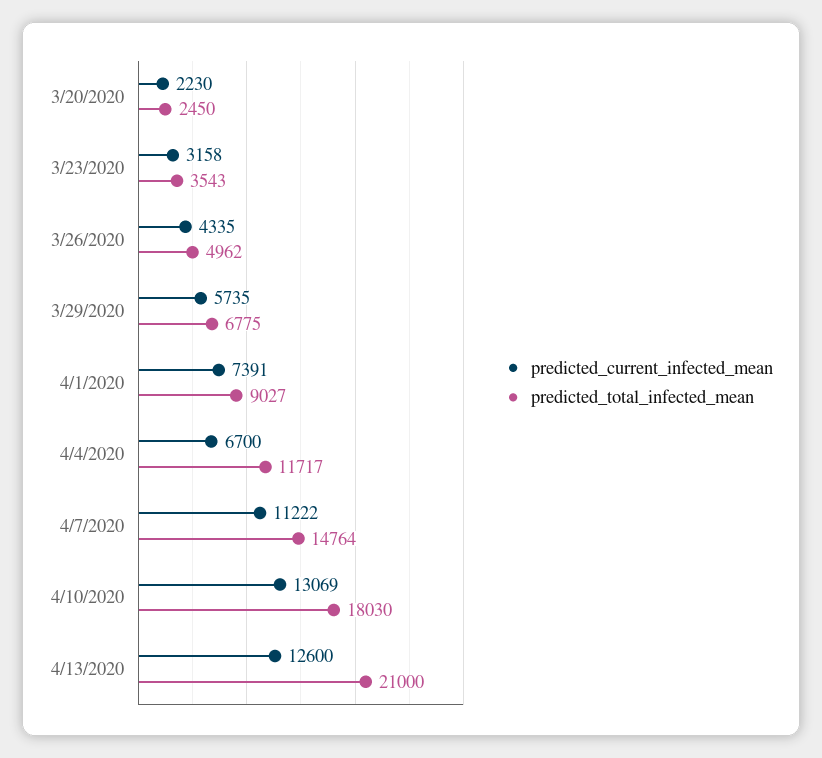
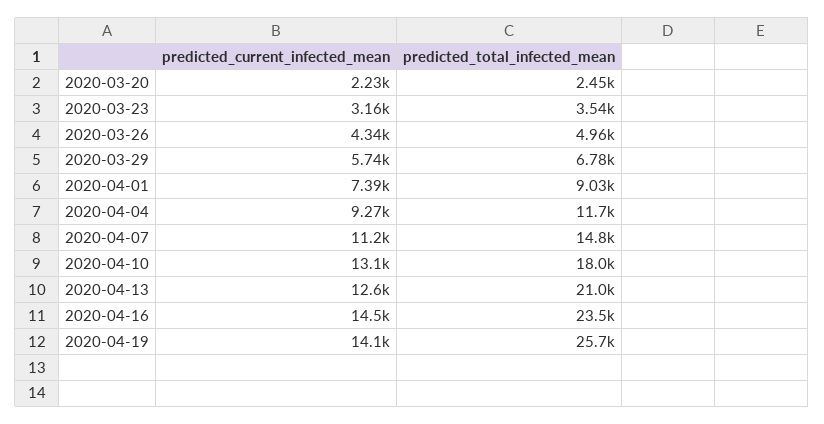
predicted_current_infected_mean, 4/4/2020: 6700 -> 9270
predicted_current_infected_mean, 2020-04-16: none -> 14500
predicted_total_infected_mean, 2020-04-16: none -> 23500
predicted_current_infected_mean, 2020-04-19: none -> 14100
predicted_total_infected_mean, 2020-04-19: none -> 25700

